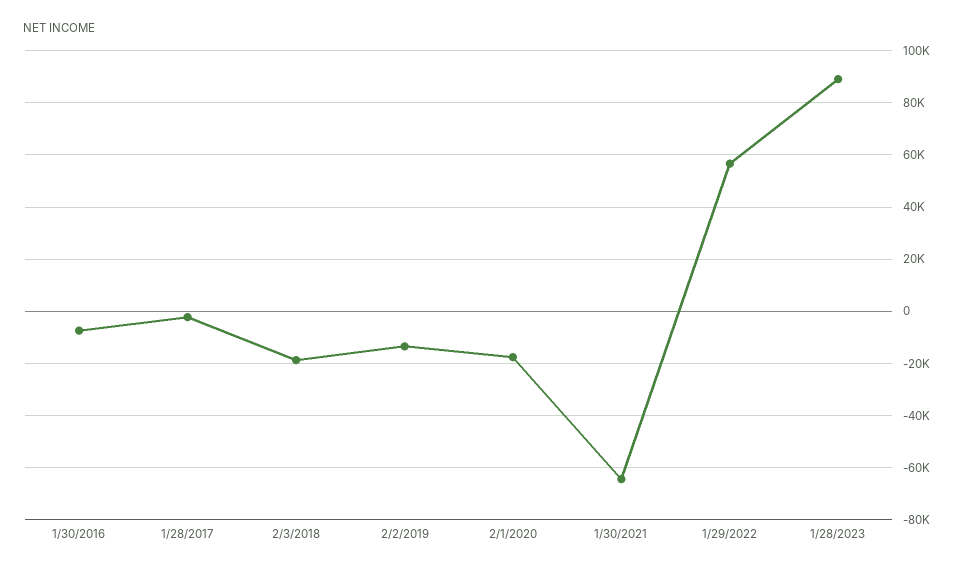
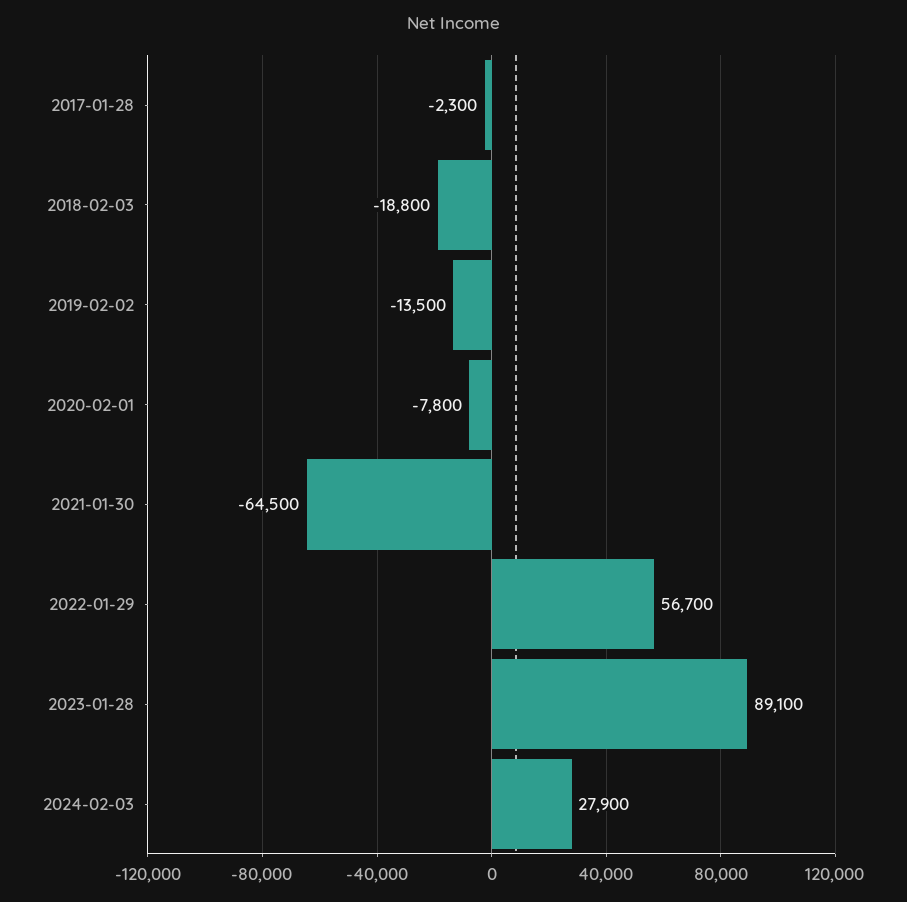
1/30/2016: -7500 -> none
2/1/2020: -17500 -> -7800
2024-02-03: none -> 27900

